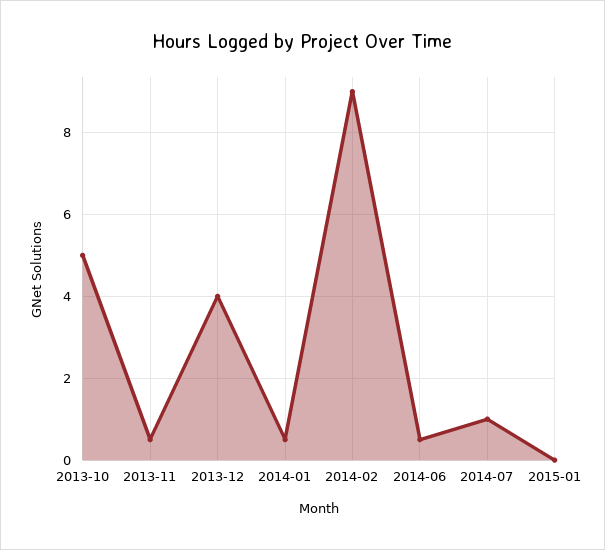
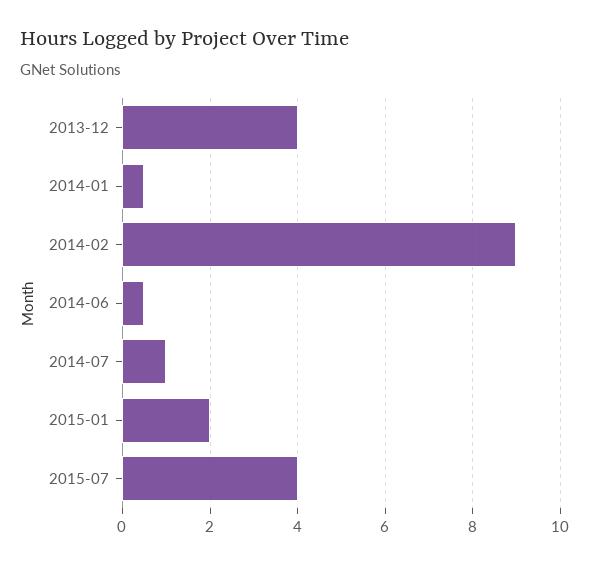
2013-10: 5 -> none
2013-11: 0.5 -> none
2015-01: 0 -> 2
2015-07: none -> 4

